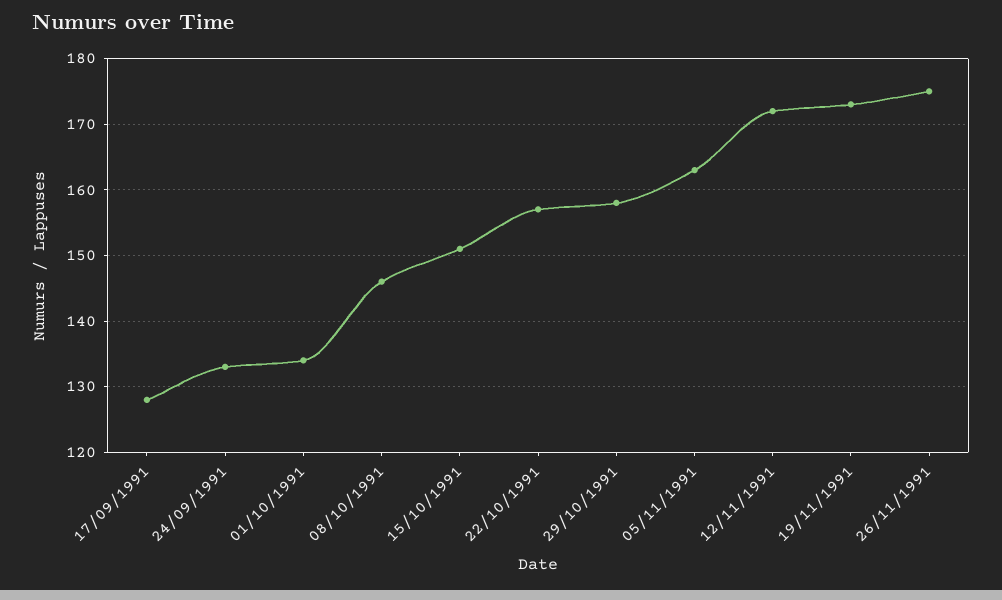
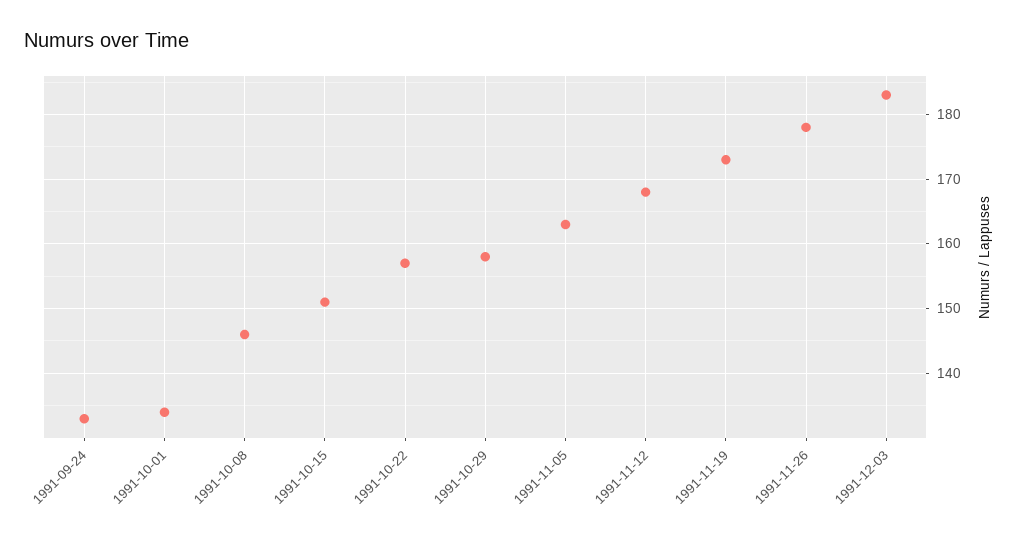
17/09/1991: 128 -> none
12/11/1991: 172 -> 168
26/11/1991: 175 -> 178
1991-12-03: none -> 183

